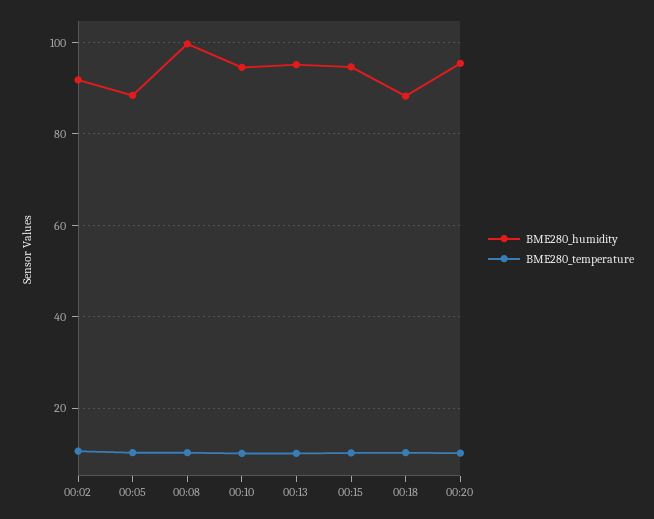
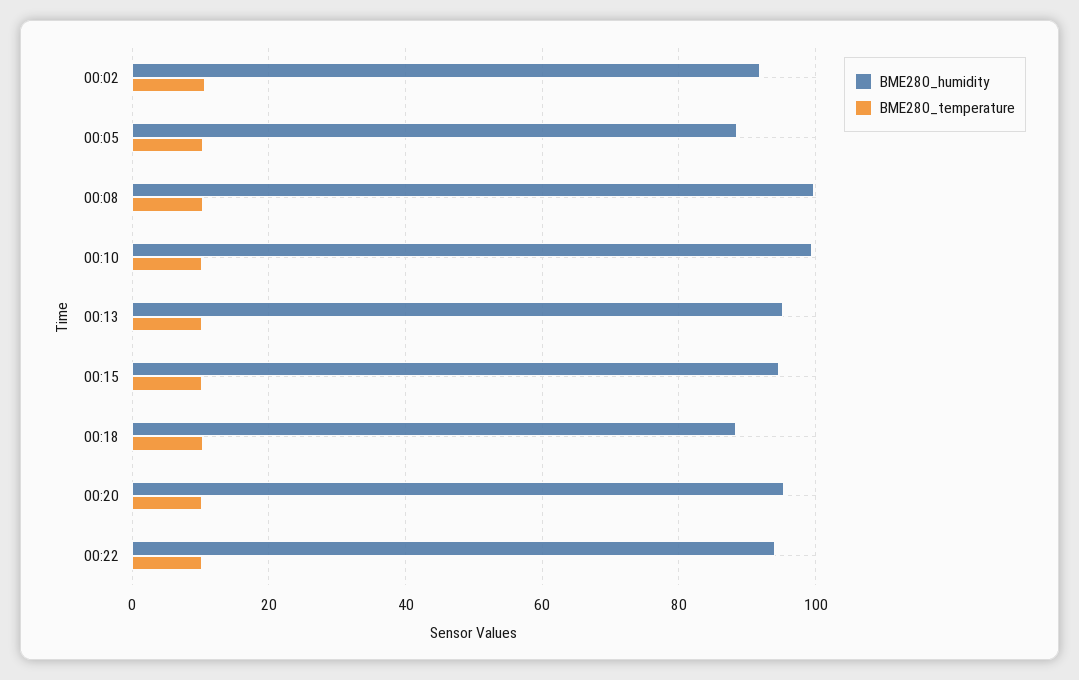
BME280_humidity, 00:10: 94 -> 100
BME280_humidity, 00:22: none -> 94
BME280_temperature, 00:22: none -> 10

